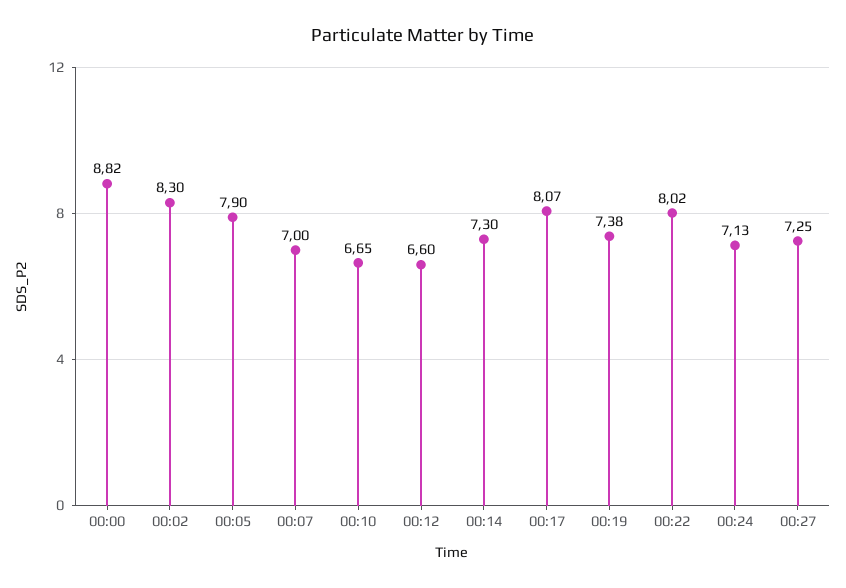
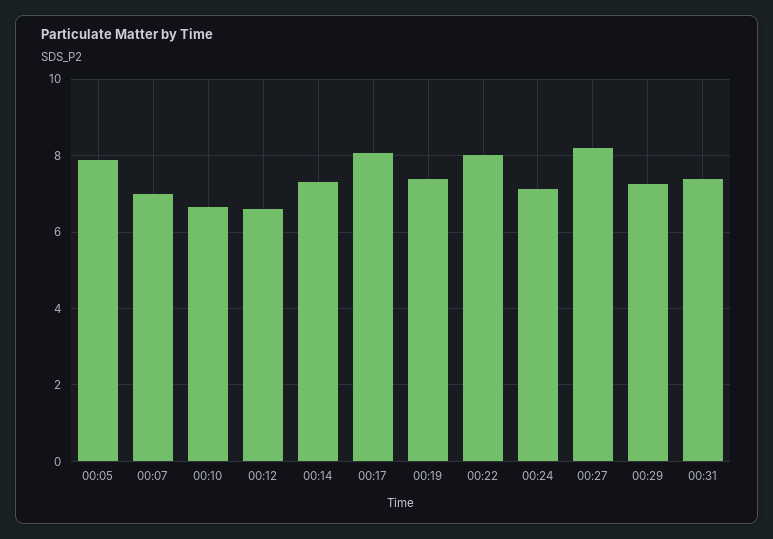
00:00: 8.82 -> none
00:02: 8.3 -> none
00:27: 7.25 -> 8.2
00:29: none -> 7.2
00:31: none -> 7.4

